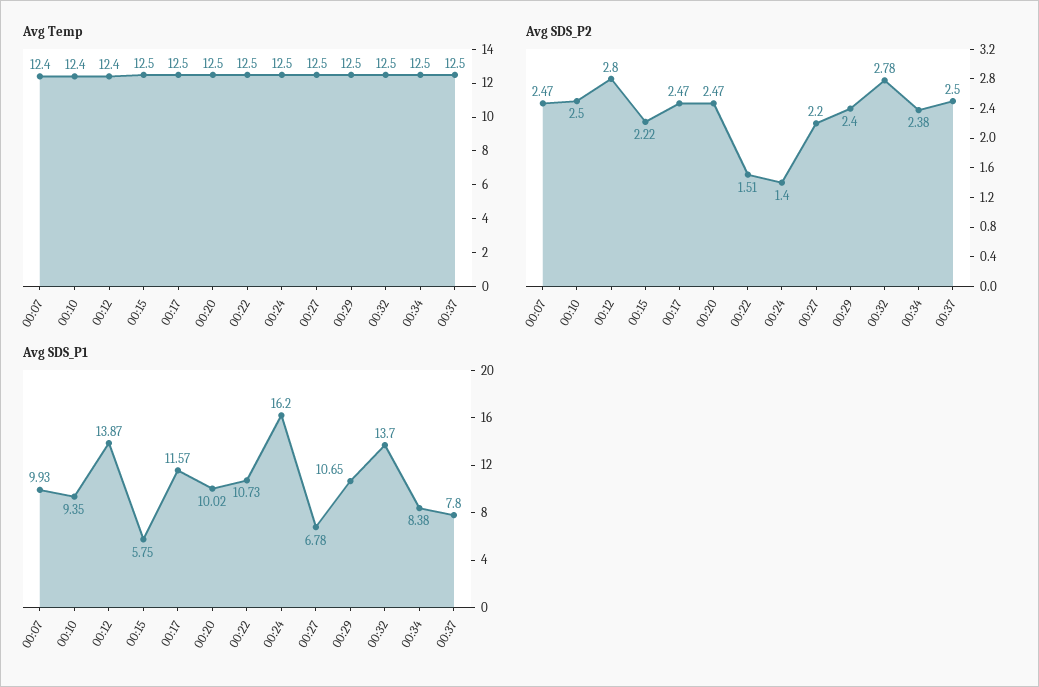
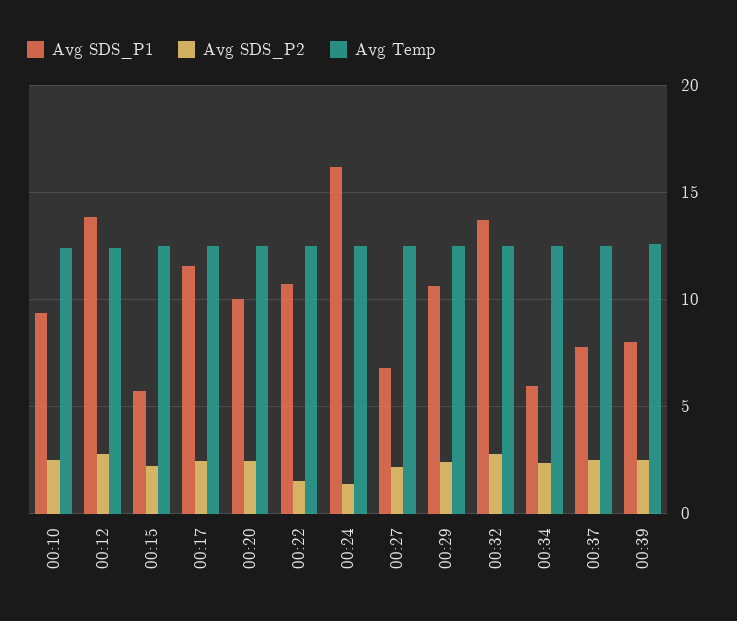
Avg Temp, 00:07: 12.4 -> none
Avg SDS_P2, 00:07: 2.47 -> none
Avg SDS_P1, 00:07: 9.93 -> none
Avg SDS_P1, 00:34: 8.38 -> 6
Avg SDS_P1, 00:39: none -> 8
Avg SDS_P2, 00:39: none -> 2.5
Avg Temp, 00:39: none -> 12.5

